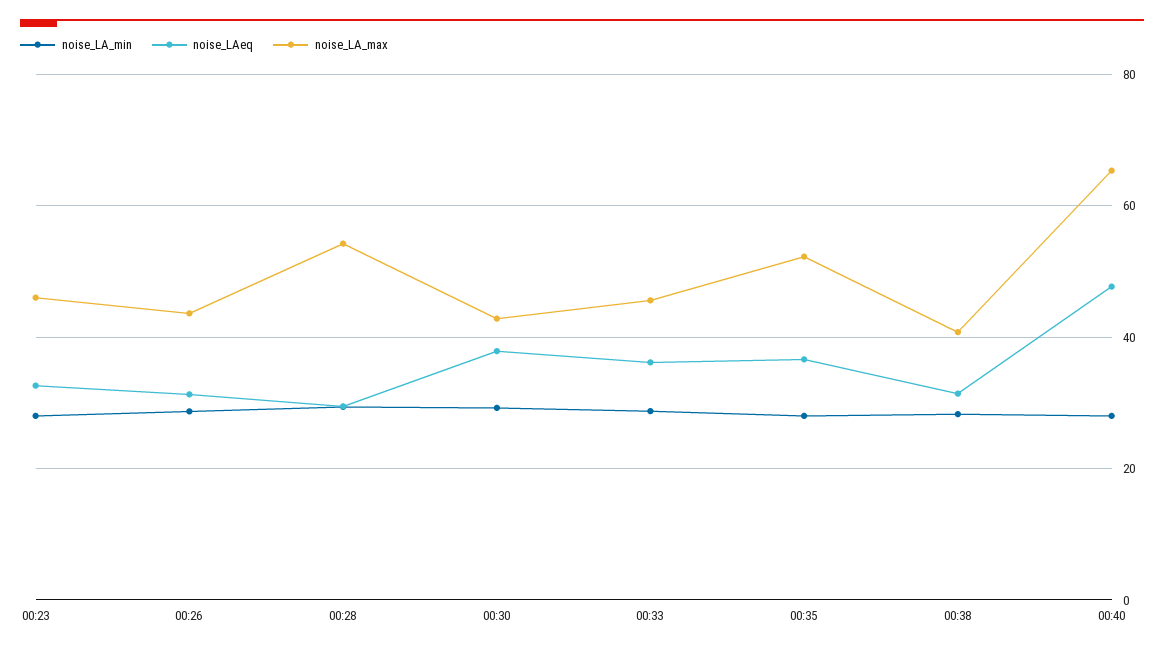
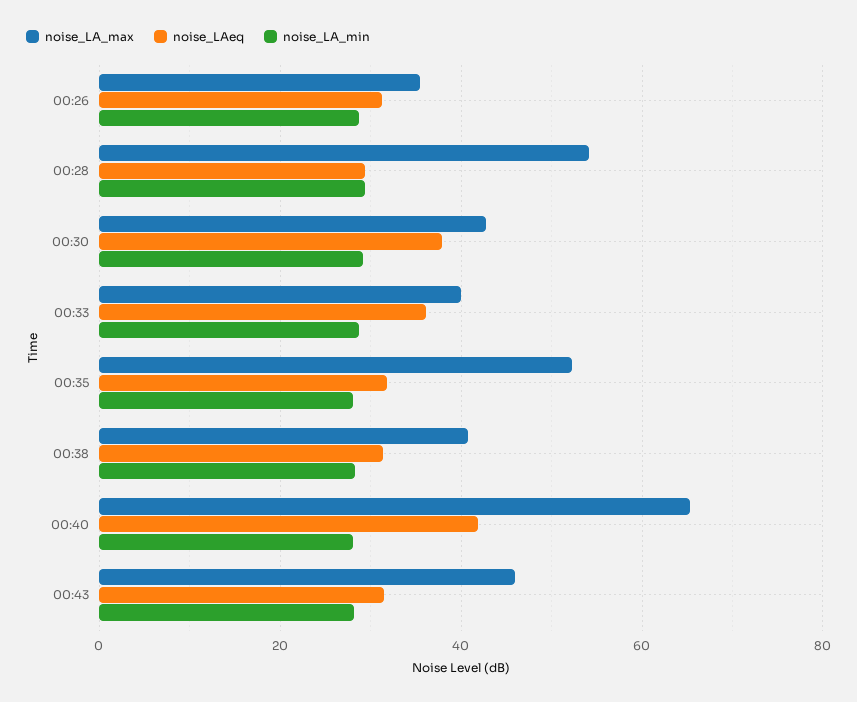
noise_LA_min, 00:23: 28 -> none
noise_LAeq, 00:23: 32 -> none
noise_LA_max, 00:23: 46 -> none
noise_LA_max, 00:26: 44 -> 36
noise_LA_max, 00:33: 46 -> 40
noise_LAeq, 00:35: 36 -> 32
noise_LAeq, 00:40: 48 -> 42
noise_LA_max, 00:43: none -> 46
noise_LAeq, 00:43: none -> 32
noise_LA_min, 00:43: none -> 28

